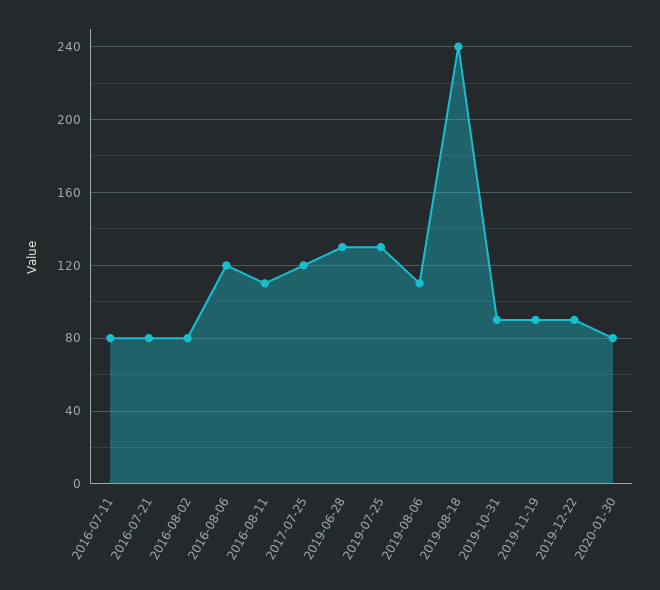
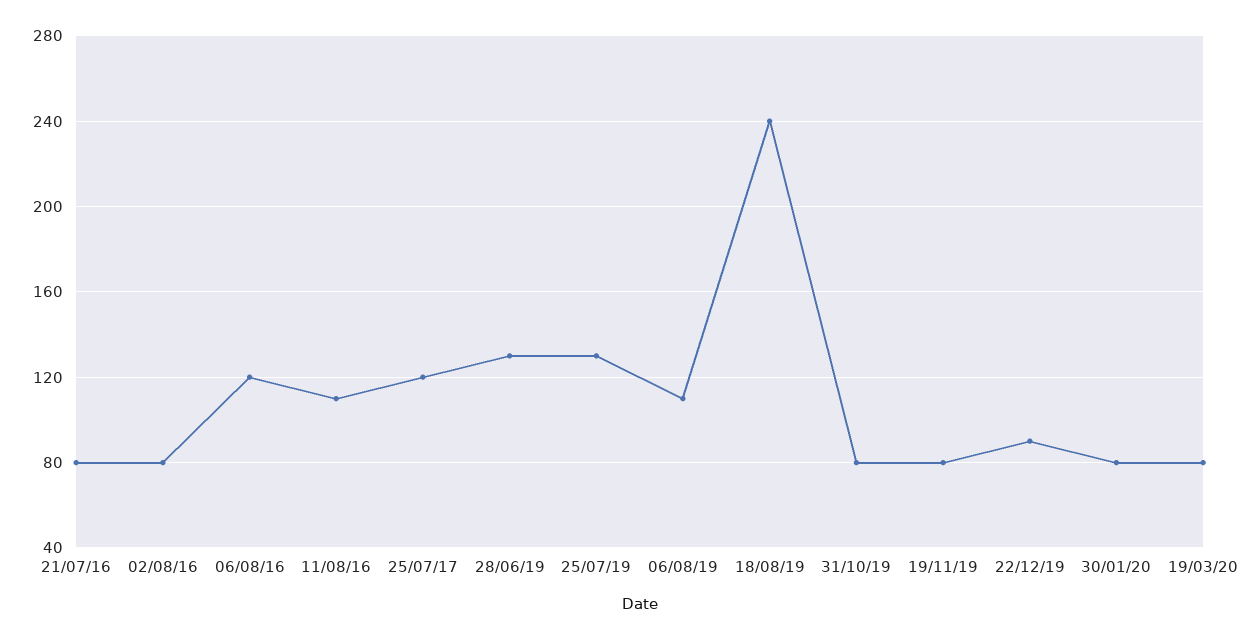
2016-07-11: 80 -> none
2019-10-31: 90 -> 80
2019-11-19: 90 -> 80
19/03/20: none -> 80

